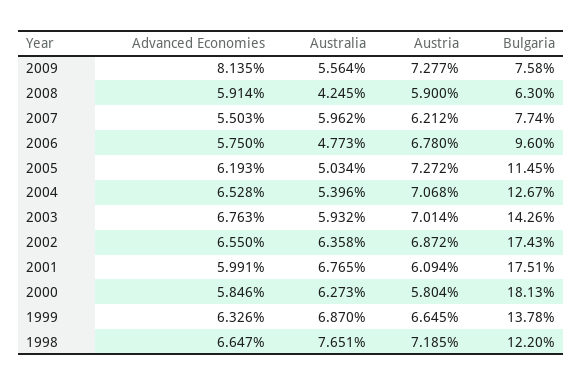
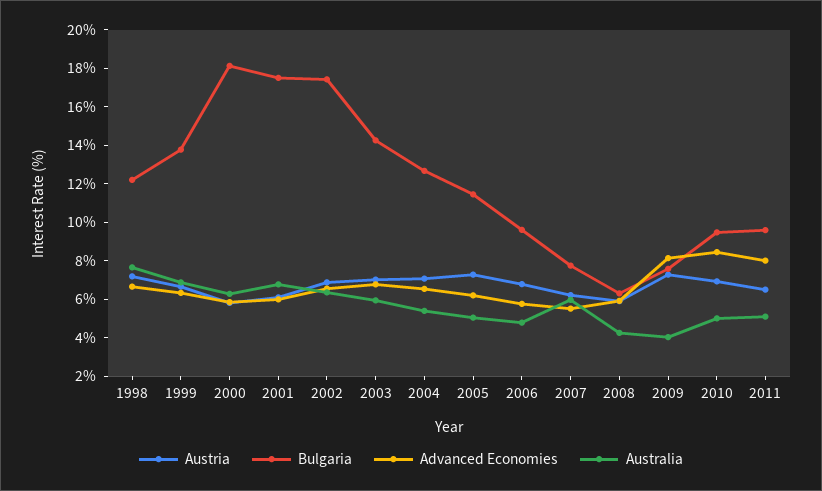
Australia, 2009: 5.564 -> 4
Austria, 2010: none -> 7
Bulgaria, 2010: none -> 9.5
Advanced Economies, 2010: none -> 8.5
Australia, 2010: none -> 5
Austria, 2011: none -> 6.5
Bulgaria, 2011: none -> 9.5
Advanced Economies, 2011: none -> 8
Australia, 2011: none -> 5

